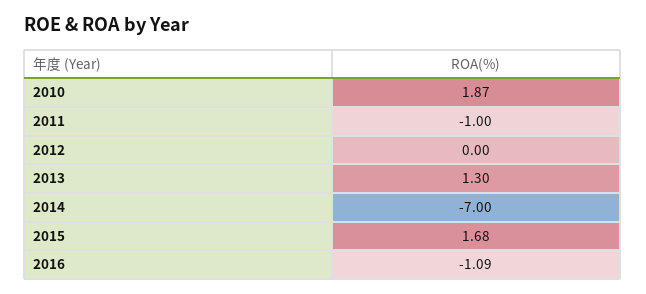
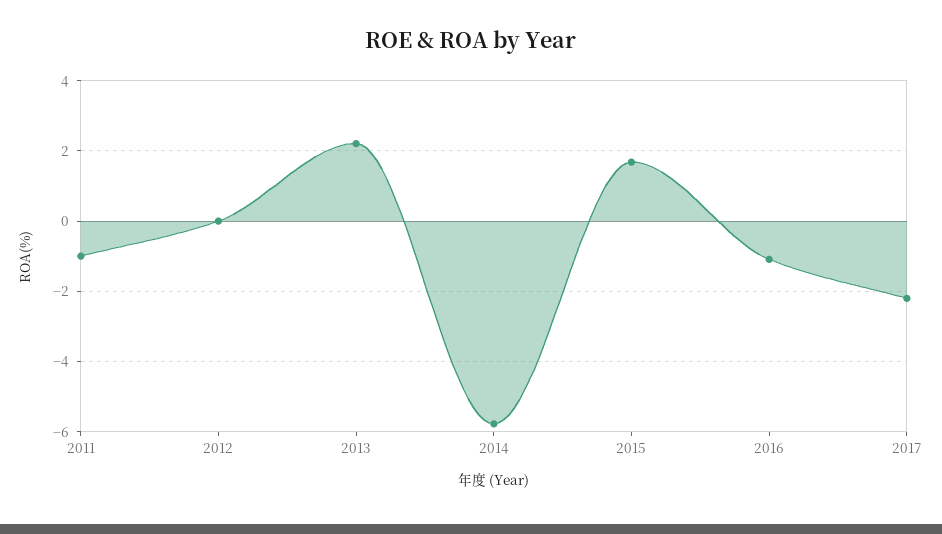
2010: 1.87 -> none
2013: 1.3 -> 2.2
2014: -7 -> -5.8
2017: none -> -2.2

